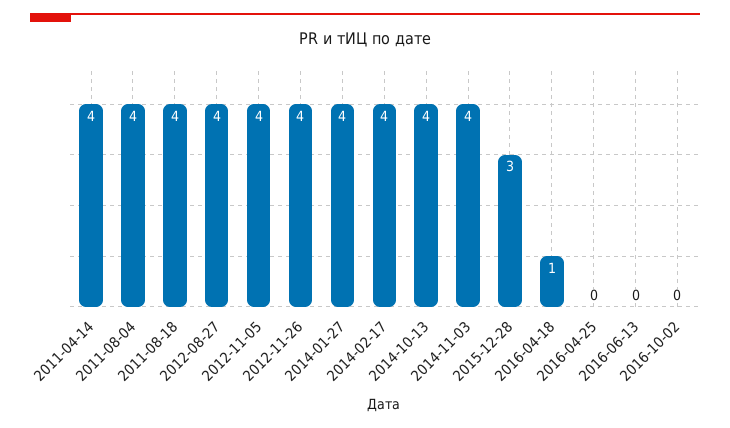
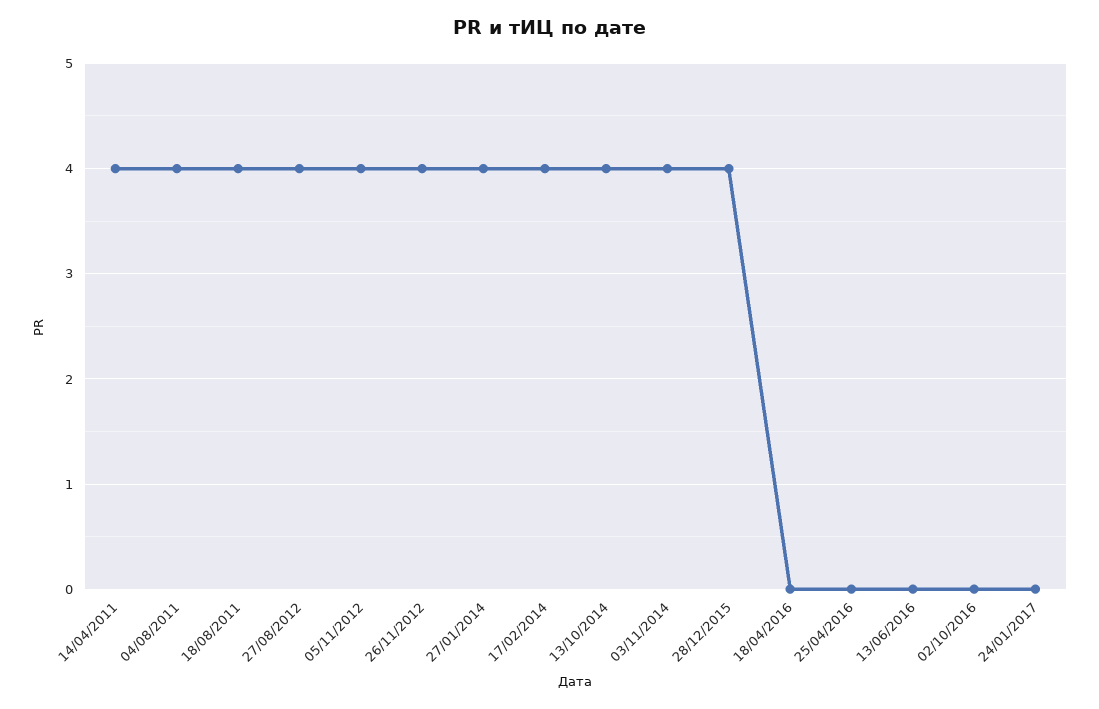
2015-12-28: 3 -> 4
2016-04-18: 1 -> 0
24/01/2017: none -> 0

